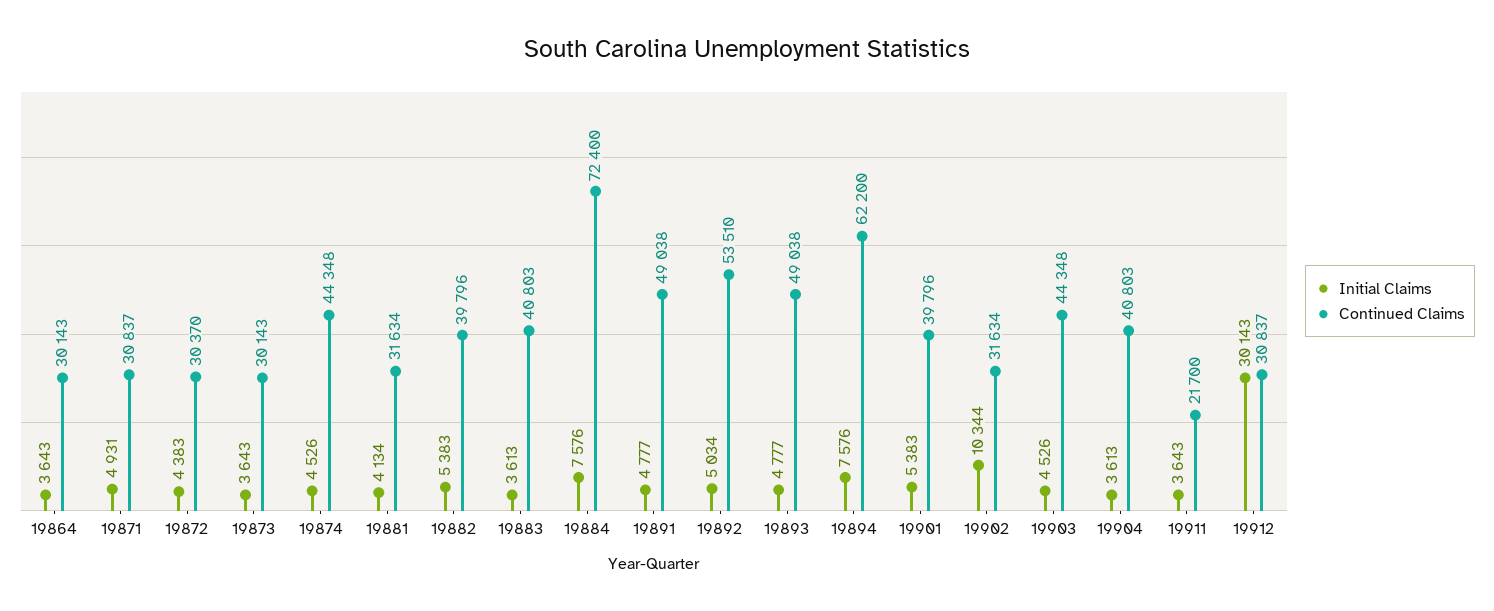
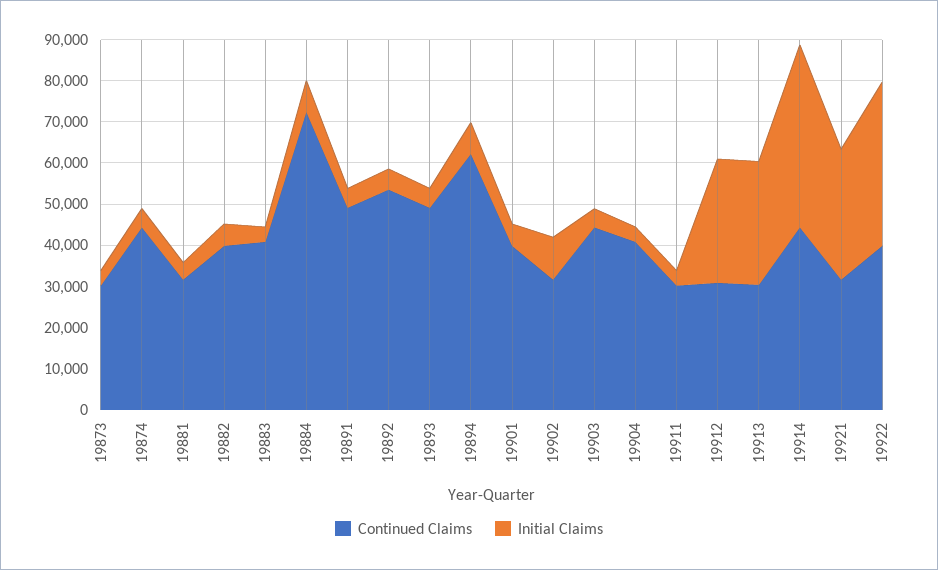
Initial Claims, 19864: 3643 -> none
Continued Claims, 19864: 30143 -> none
Initial Claims, 19871: 4931 -> none
Continued Claims, 19871: 30837 -> none
Initial Claims, 19872: 4383 -> none
Continued Claims, 19872: 30370 -> none
Continued Claims, 19911: 21700 -> 30000
Continued Claims, 19913: none -> 30000
Initial Claims, 19913: none -> 30000
Continued Claims, 19914: none -> 44000
Initial Claims, 19914: none -> 44000
Continued Claims, 19921: none -> 32000
Initial Claims, 19921: none -> 32000
Continued Claims, 19922: none -> 40000
Initial Claims, 19922: none -> 40000

